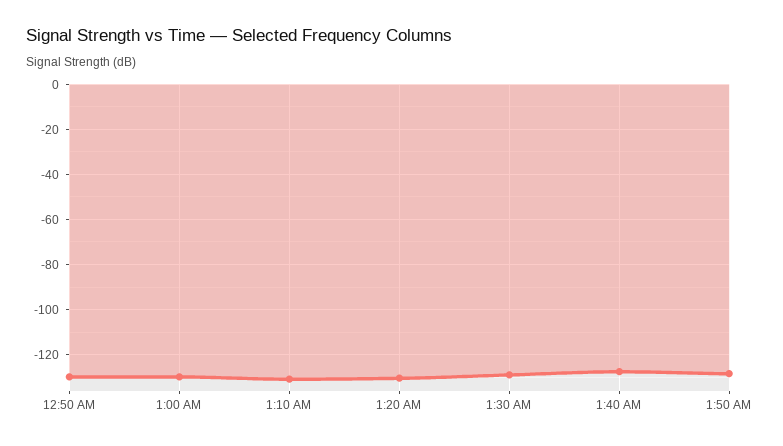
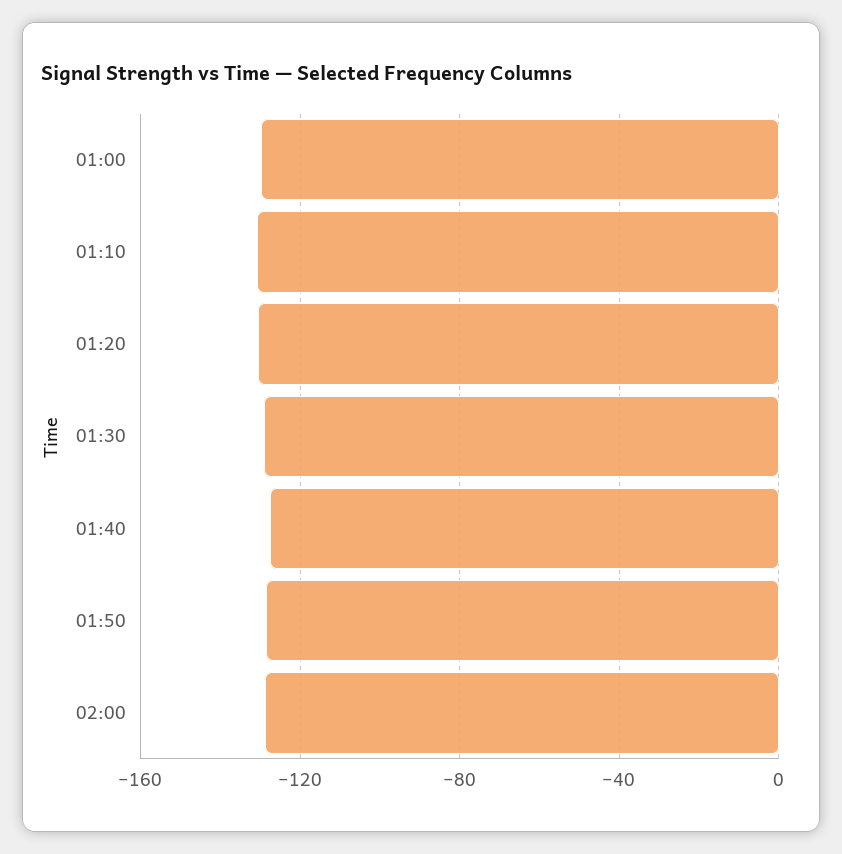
12:50 AM: -130 -> none
02:00: none -> -130

